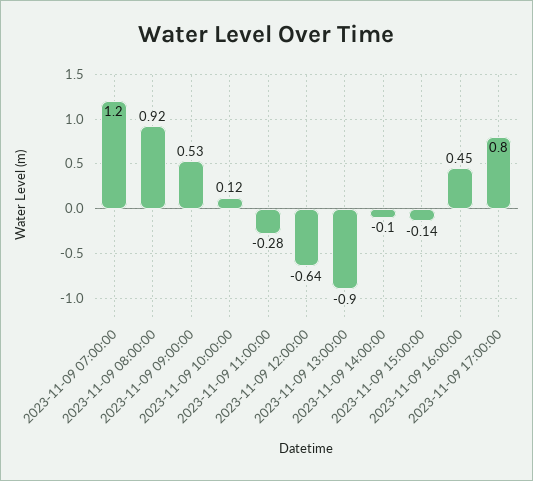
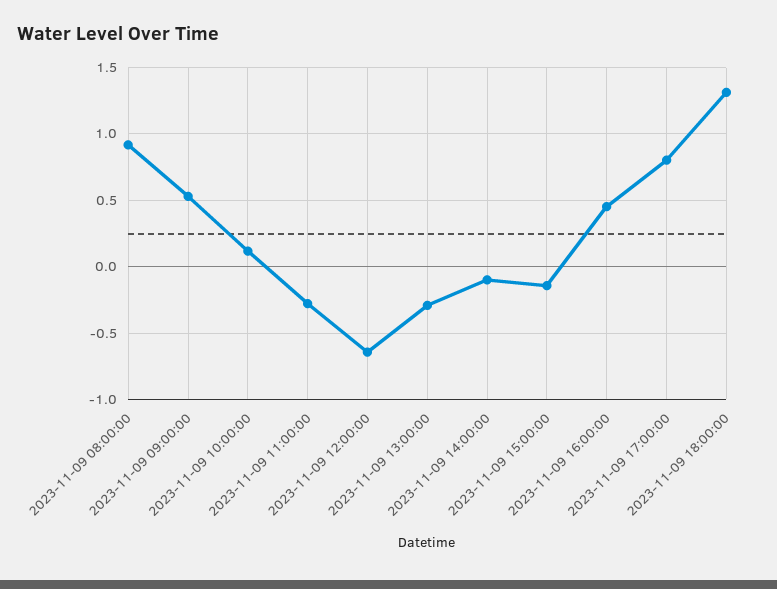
2023-11-09 07:00:00: 1.2 -> none
2023-11-09 13:00:00: -0.9 -> -0.3
2023-11-09 18:00:00: none -> 1.3

